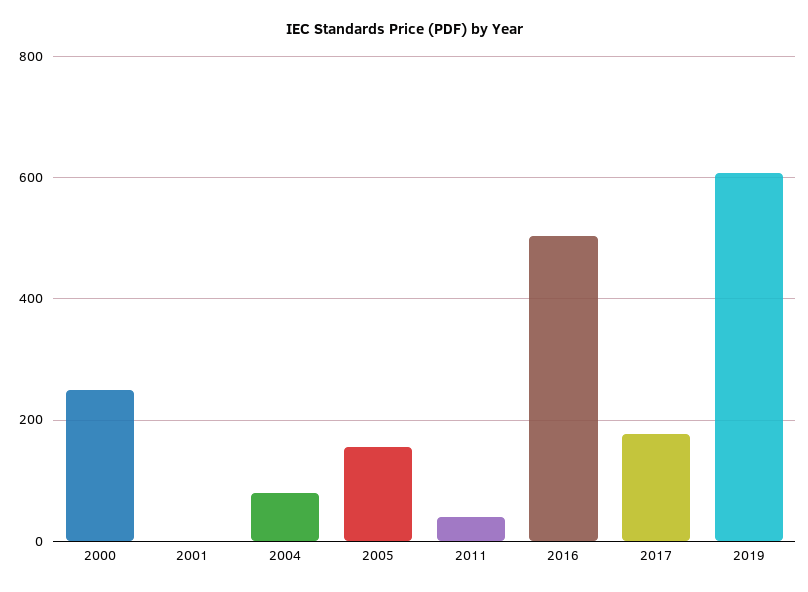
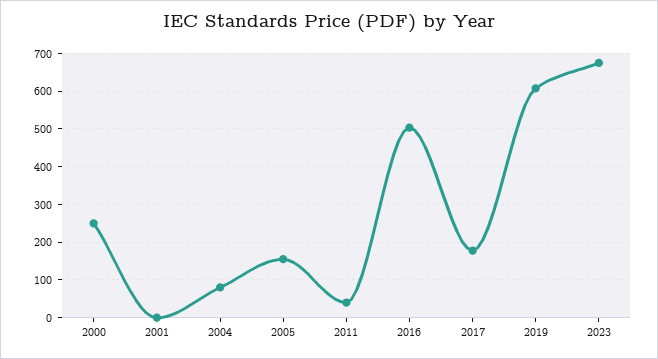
2023: none -> 680

